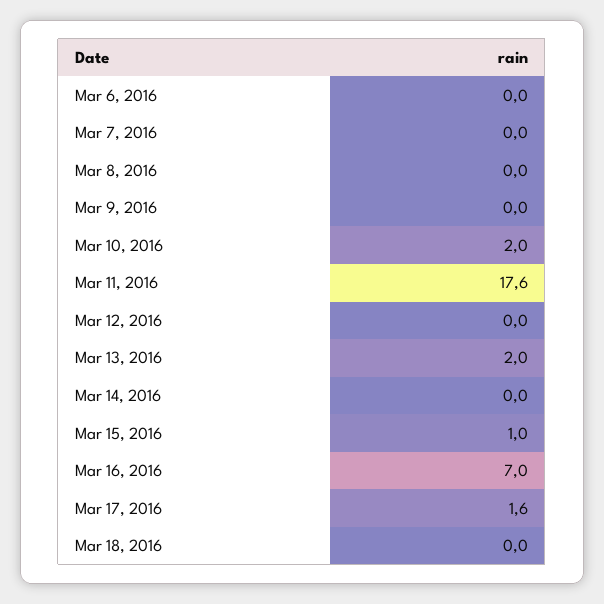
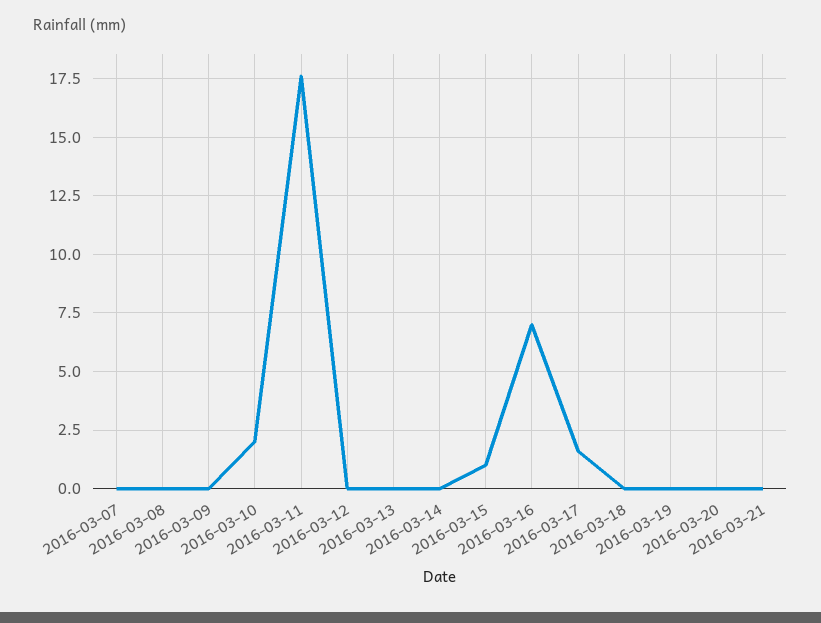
Mar 6, 2016: 0 -> none
Mar 13, 2016: 2 -> 0
2016-03-19: none -> 0
2016-03-20: none -> 0
2016-03-21: none -> 0

